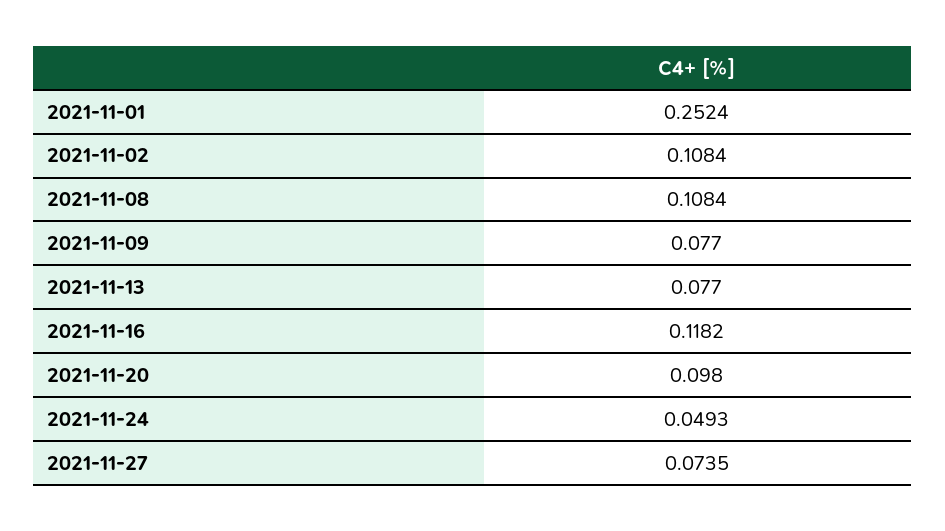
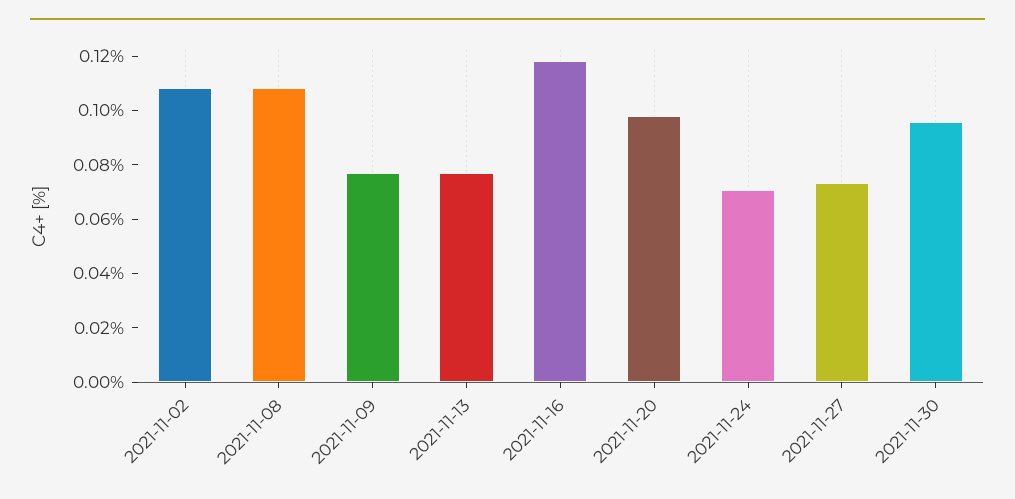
2021-11-01: 0.2524 -> none
2021-11-24: 0.0493 -> 0.07
2021-11-30: none -> 0.095

